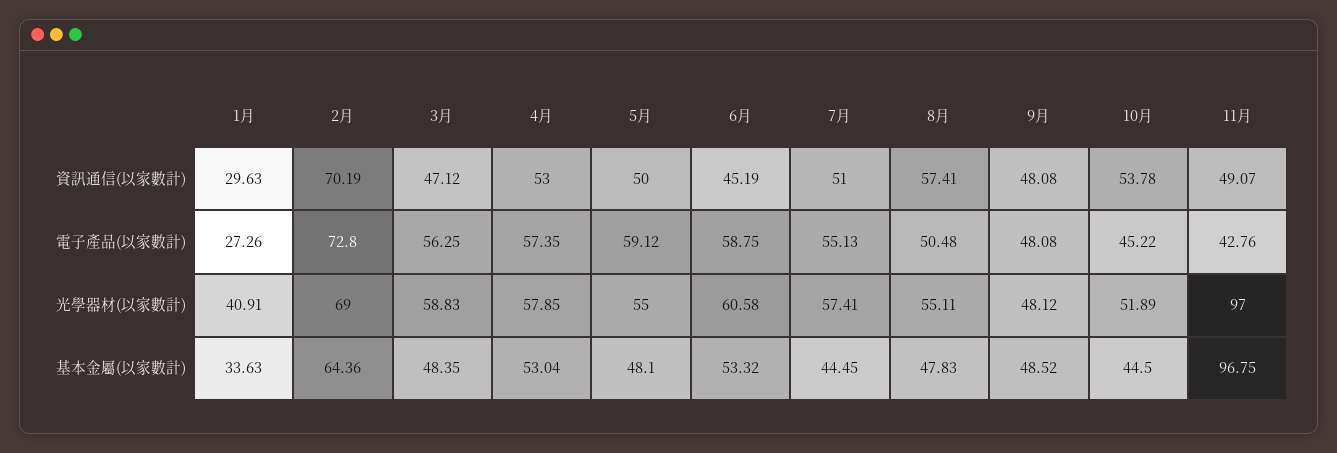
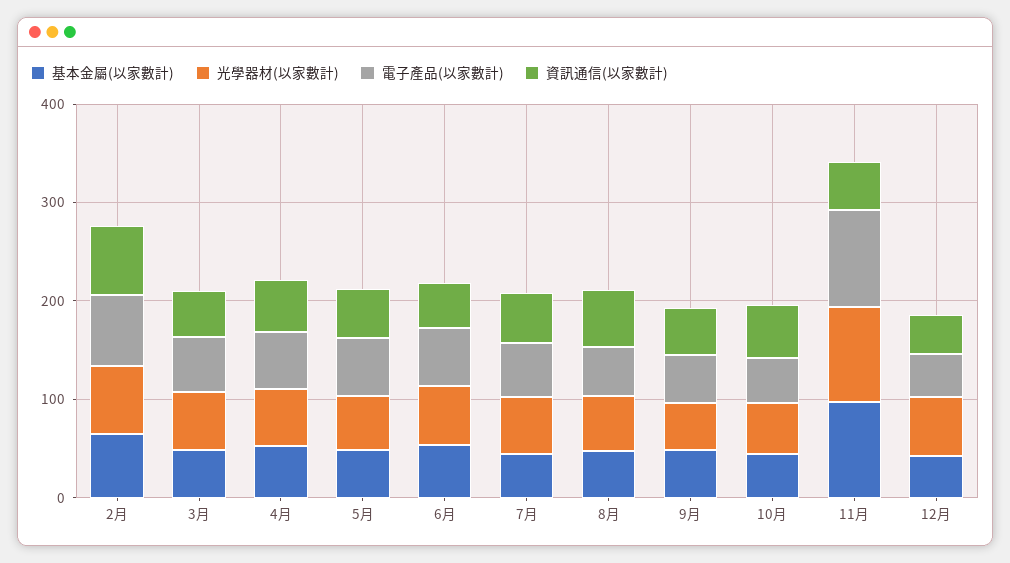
資訊通信(以家數計), 1月: 29.63 -> none
電子產品(以家數計), 1月: 27.26 -> none
電子產品(以家數計), 11月: 42.76 -> 100
光學器材(以家數計), 1月: 40.91 -> none
基本金屬(以家數計), 1月: 33.63 -> none
基本金屬(以家數計), 12月: none -> 40
光學器材(以家數計), 12月: none -> 60
電子產品(以家數計), 12月: none -> 40
資訊通信(以家數計), 12月: none -> 40

